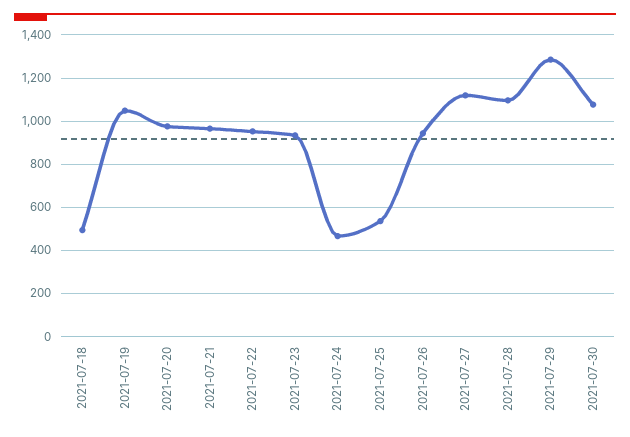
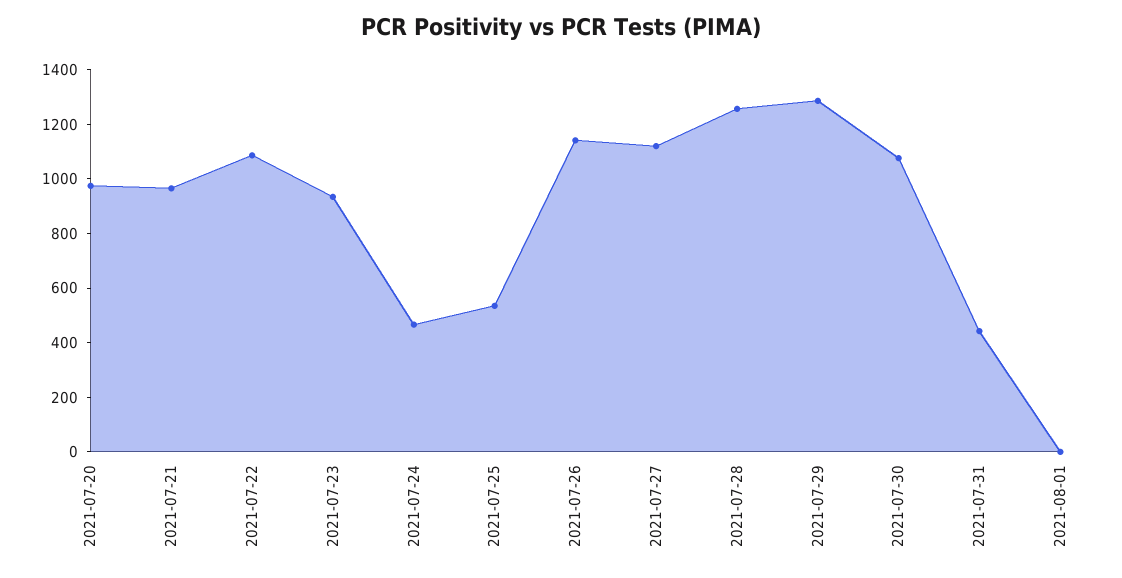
2021-07-18: 500 -> none
2021-07-19: 1050 -> none
2021-07-22: 950 -> 1100
2021-07-26: 950 -> 1150
2021-07-28: 1100 -> 1250
2021-07-31: none -> 450
2021-08-01: none -> 0

